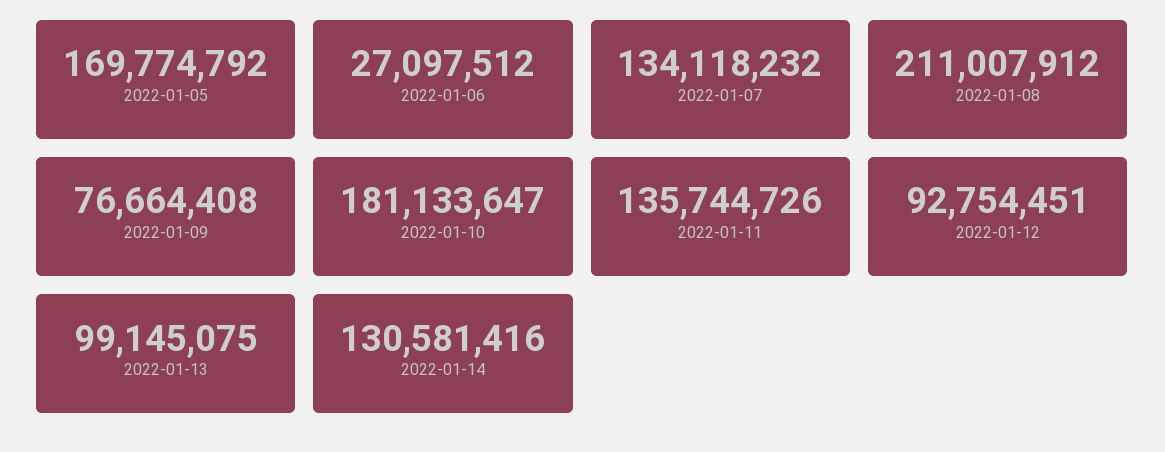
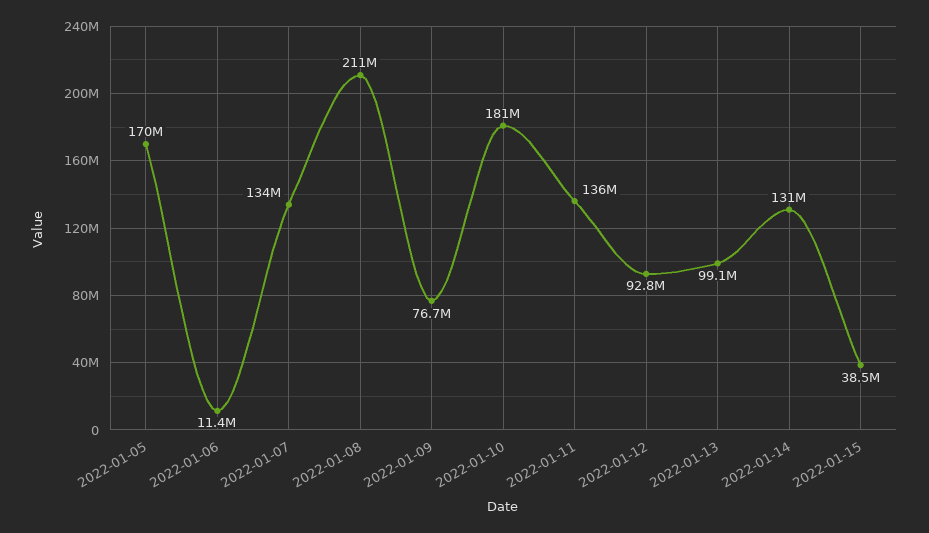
2022-01-06: 27097512 -> 11400000
2022-01-15: none -> 38500000

